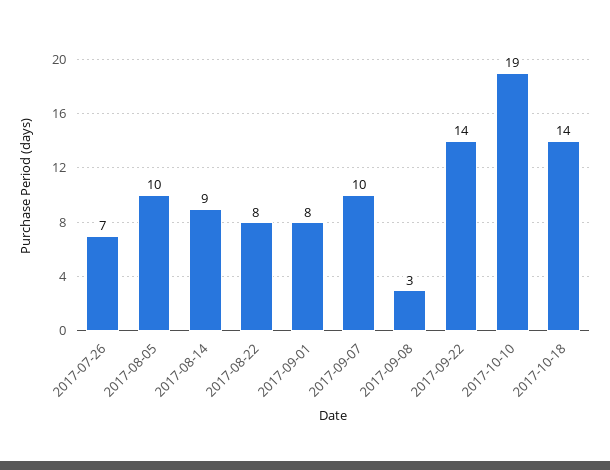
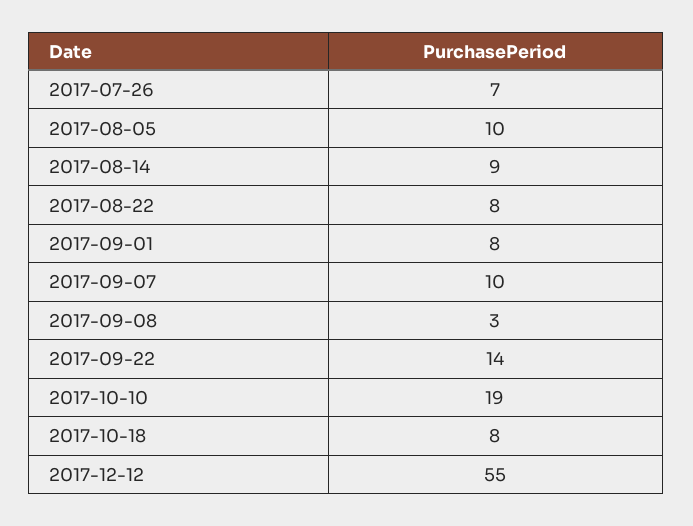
2017-10-18: 14 -> 8
2017-12-12: none -> 55

